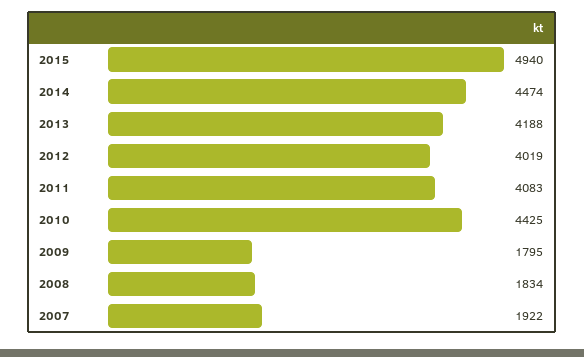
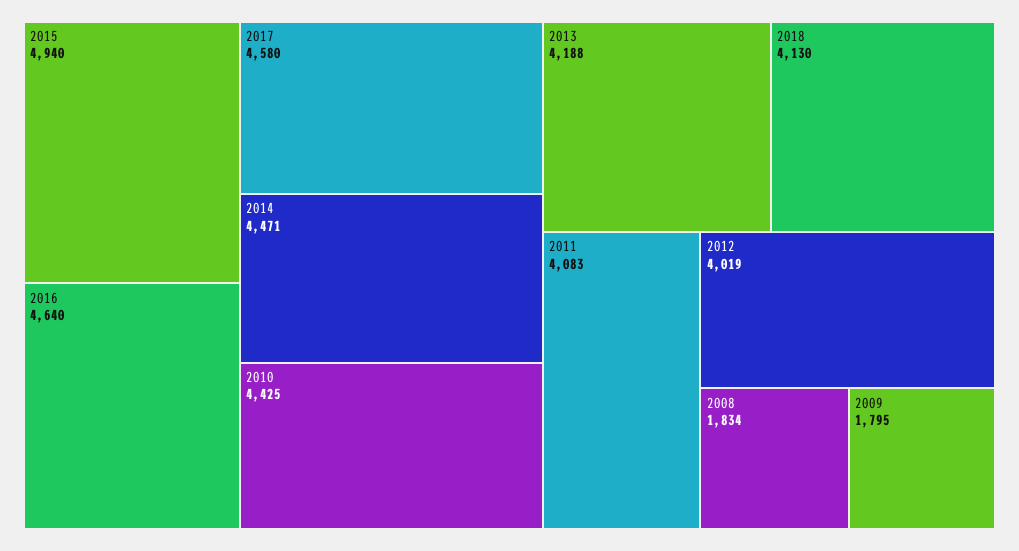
2014: 4474 -> 4471
2007: 1922 -> none
2016: none -> 4640
2017: none -> 4580
2018: none -> 4130

